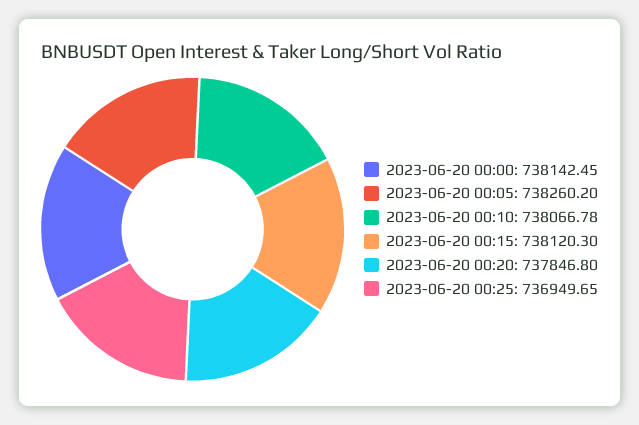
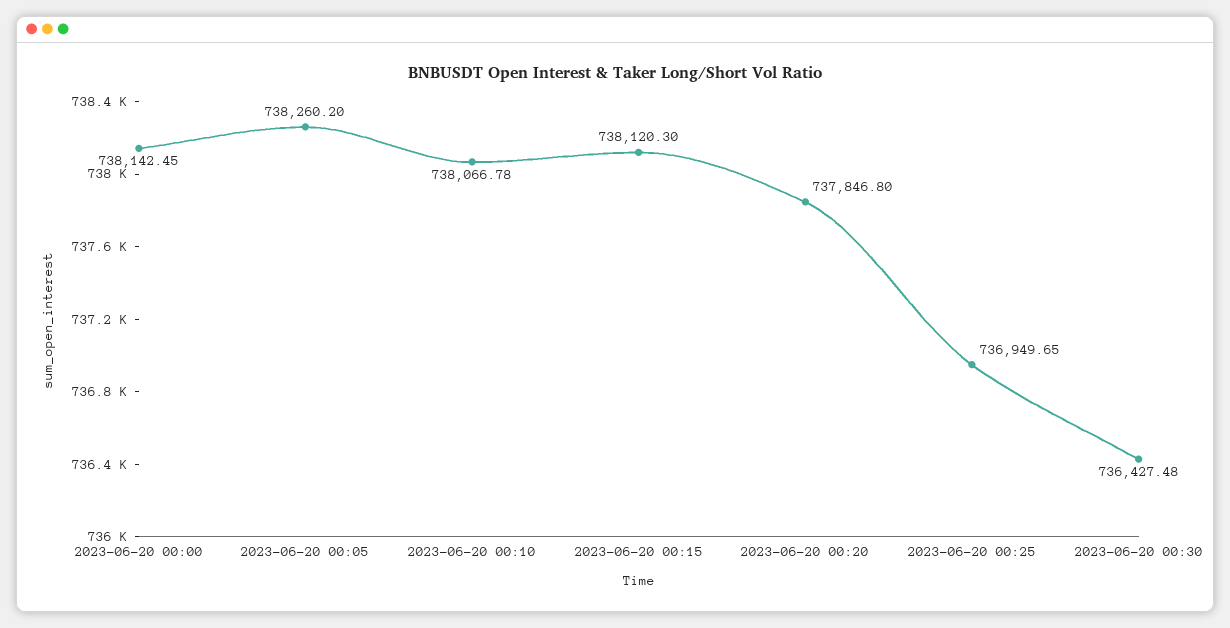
2023-06-20 00:30: none -> 736427.48

